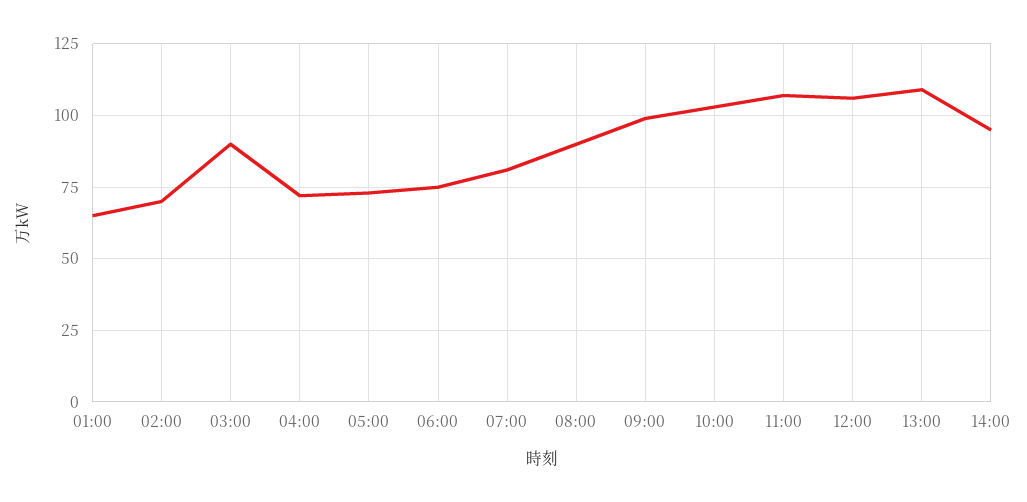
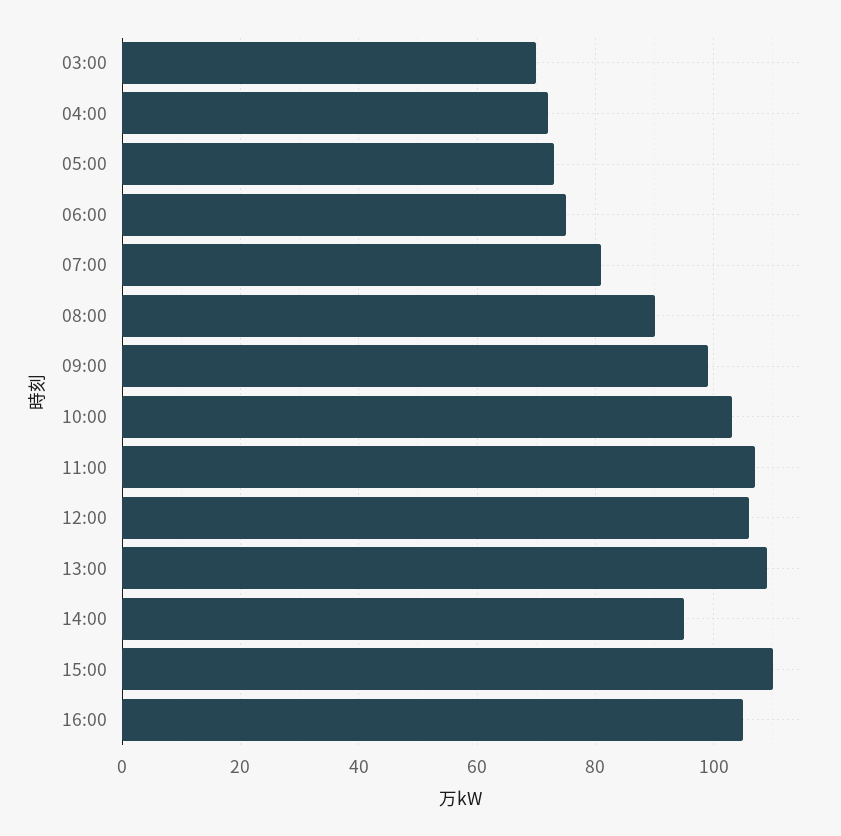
01:00: 65 -> none
02:00: 70 -> none
03:00: 90 -> 70
15:00: none -> 110
16:00: none -> 105

